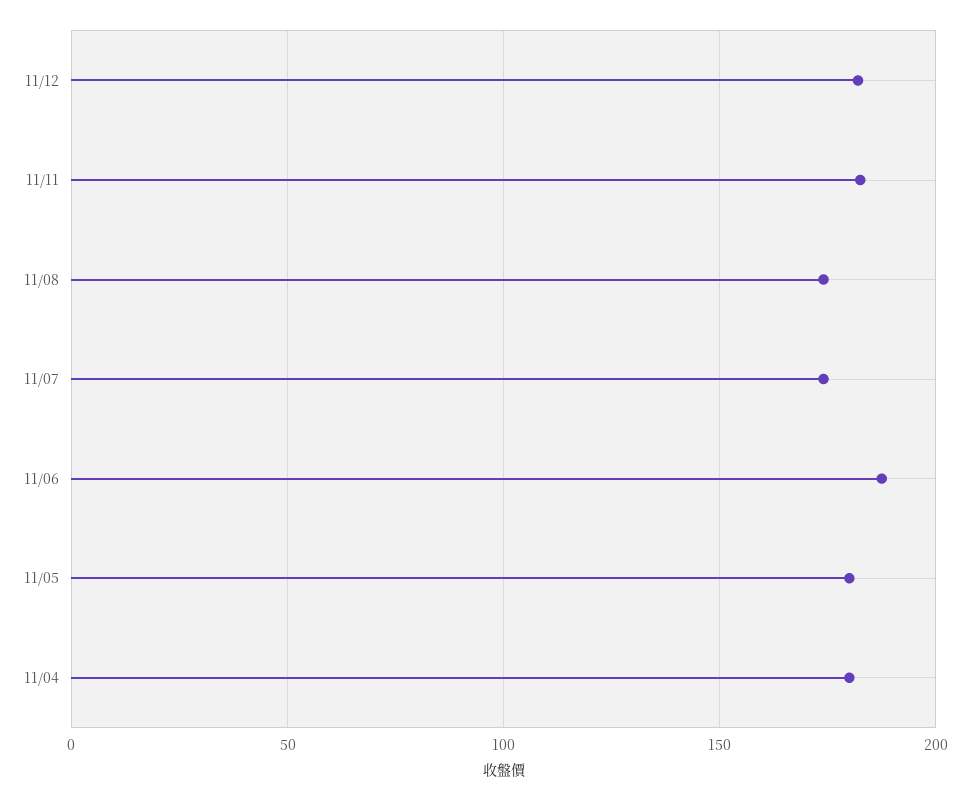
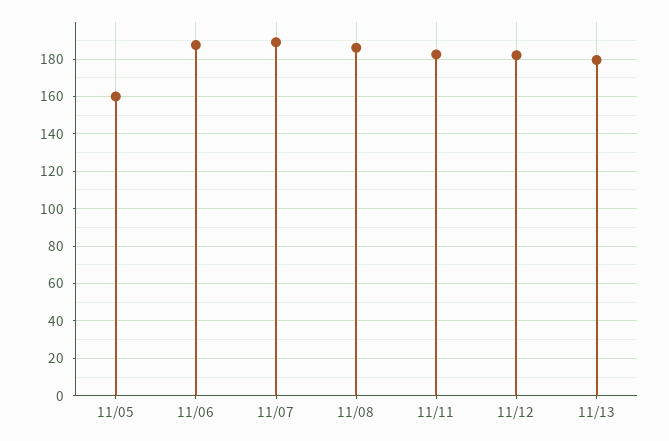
11/08: 175 -> 185
11/07: 175 -> 190
11/05: 180 -> 160
11/04: 180 -> none
11/13: none -> 180

